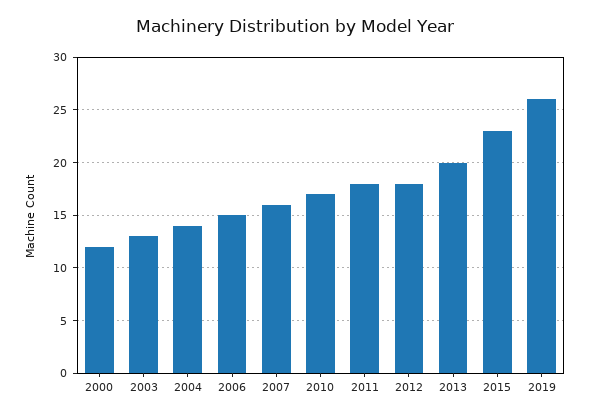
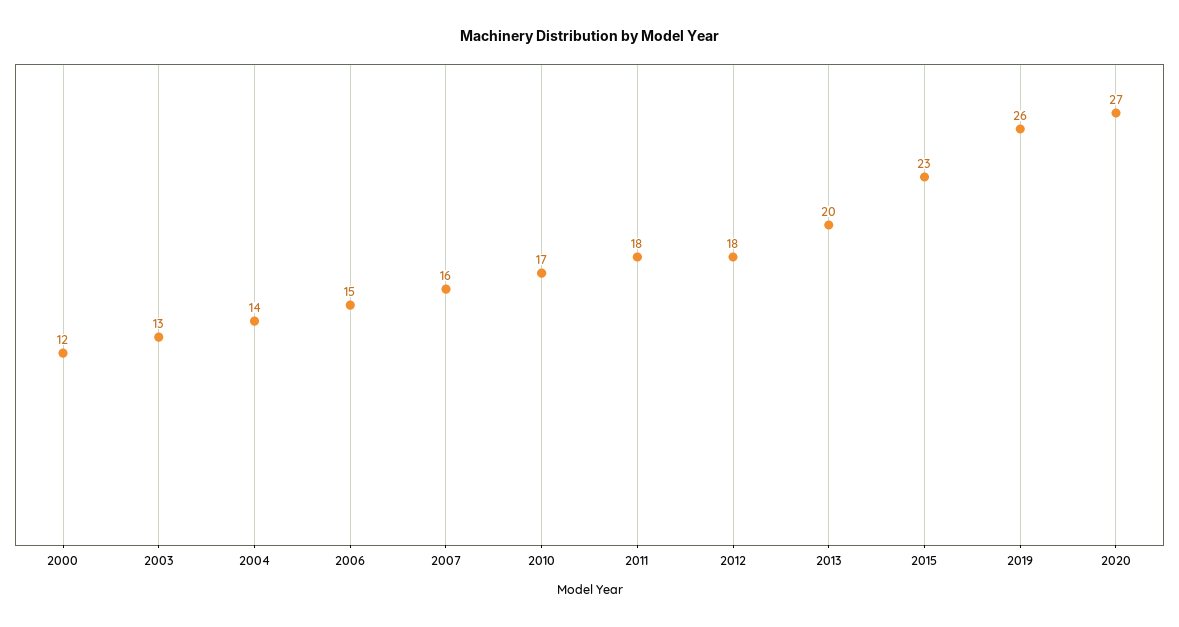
2020: none -> 27

